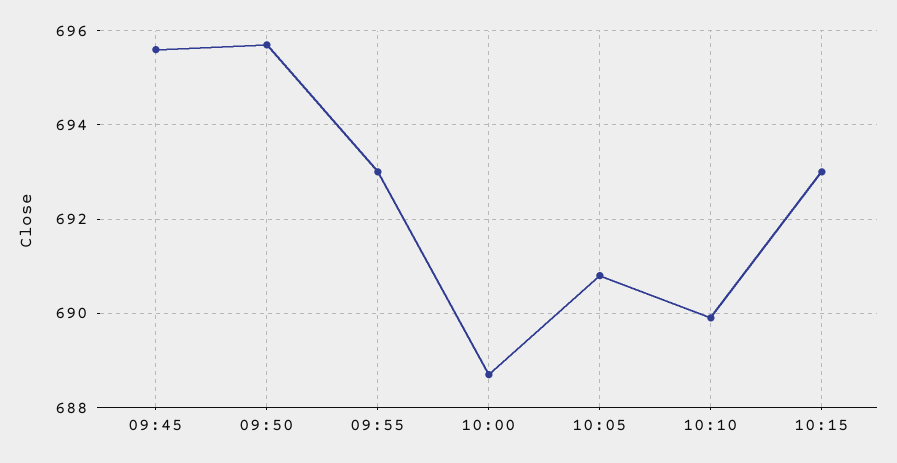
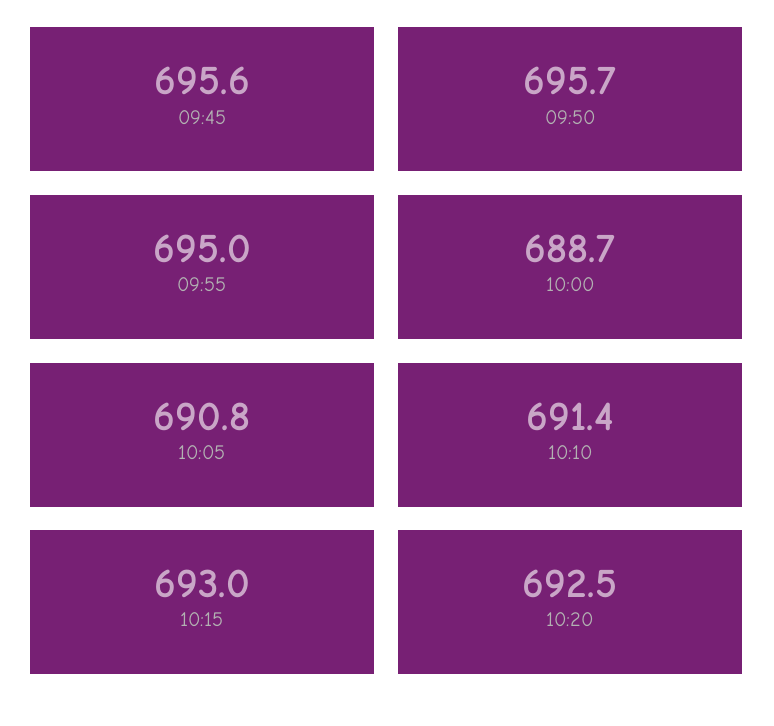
09:55: 693 -> 695
10:10: 690 -> 691.4
10:20: none -> 692.5

